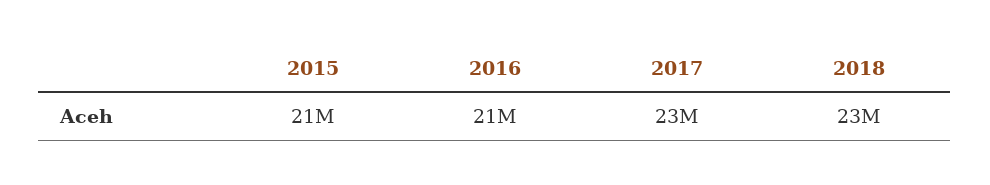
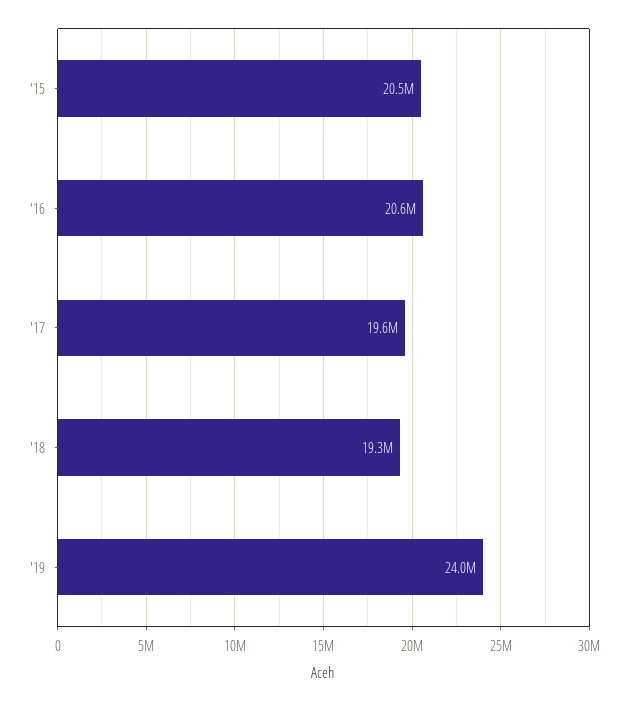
2017: 23000000 -> 19600000
2018: 23000000 -> 19300000
'19: none -> 24000000

